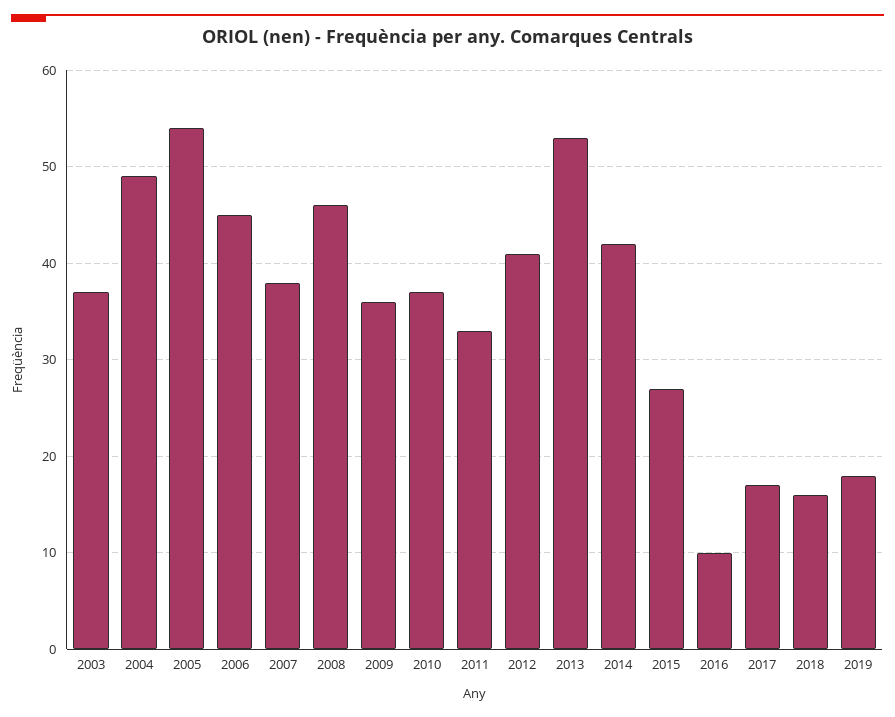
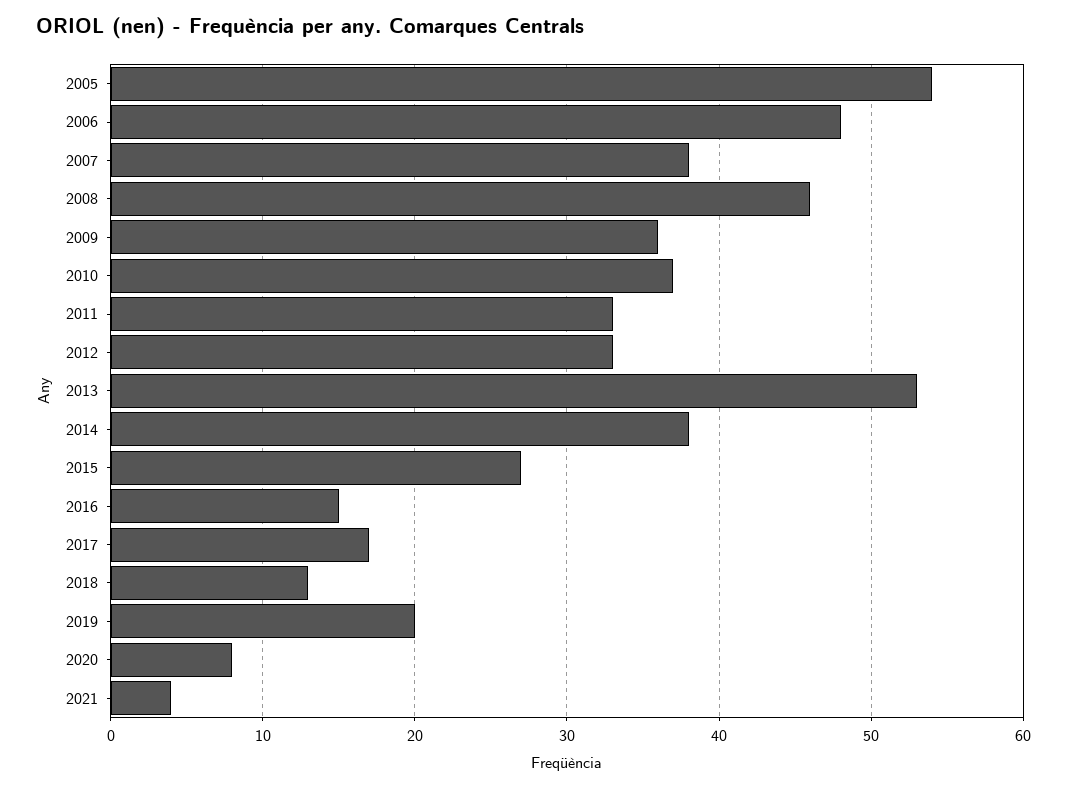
2003: 37 -> none
2004: 49 -> none
2006: 45 -> 48
2012: 41 -> 33
2014: 42 -> 38
2016: 10 -> 15
2018: 16 -> 13
2019: 18 -> 20
2020: none -> 8
2021: none -> 4

